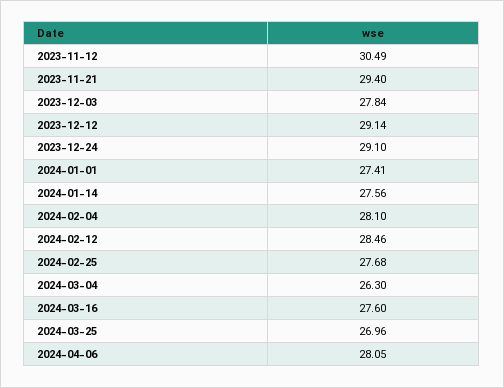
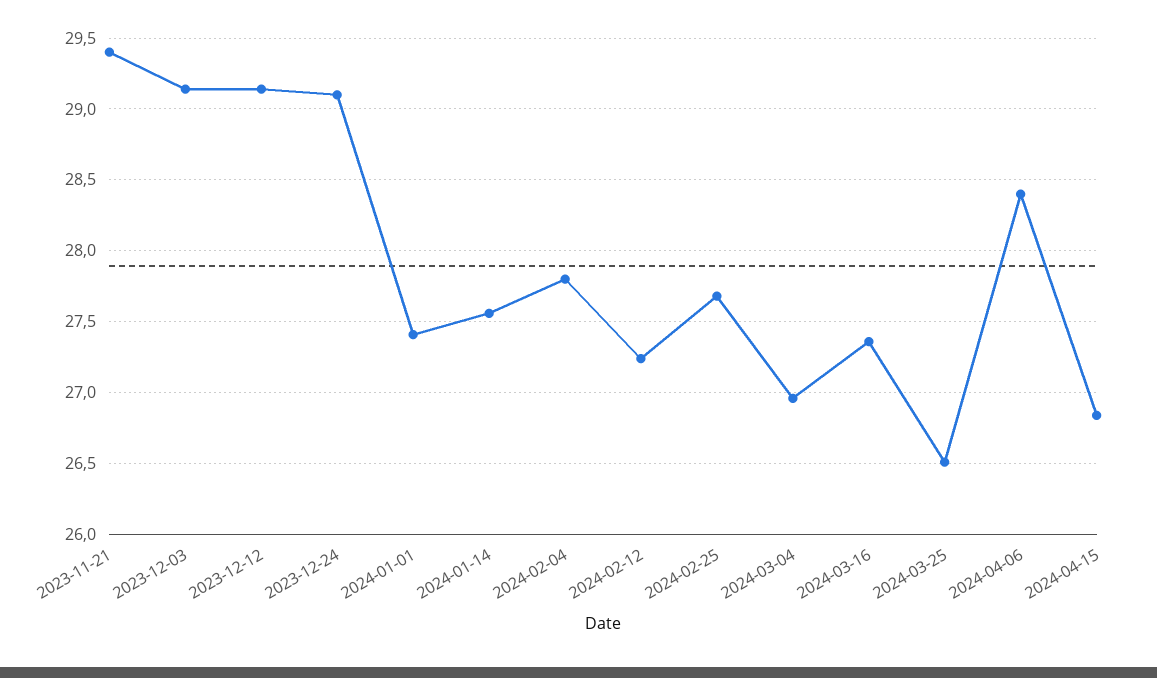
2023-11-12: 30.49 -> none
2023-12-03: 27.84 -> 29.15
2024-02-04: 28.1 -> 27.8
2024-02-12: 28.46 -> 27.25
2024-03-04: 26.3 -> 26.95
2024-03-16: 27.6 -> 27.35
2024-03-25: 26.96 -> 26.5
2024-04-06: 28.05 -> 28.4
2024-04-15: none -> 26.85

